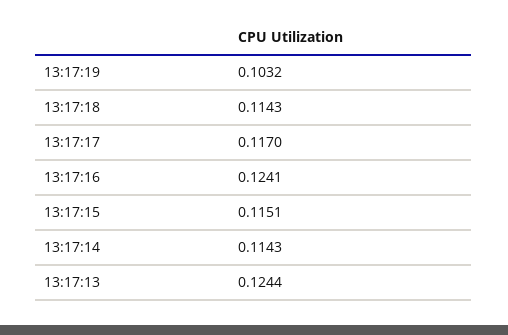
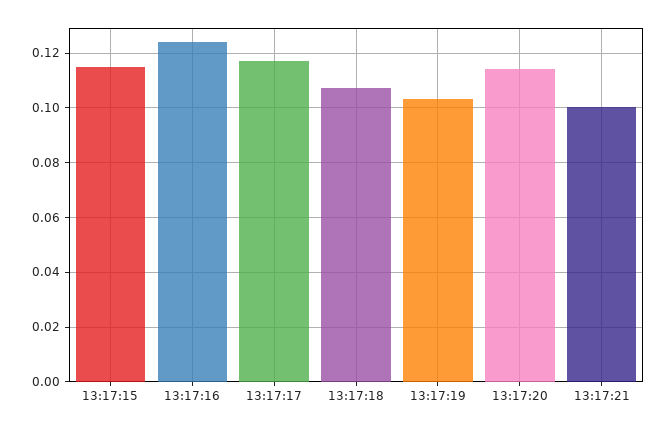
13:17:18: 0.1143 -> 0.1075
13:17:14: 0.1143 -> none
13:17:13: 0.1244 -> none
13:17:20: none -> 0.115
13:17:21: none -> 0.1

